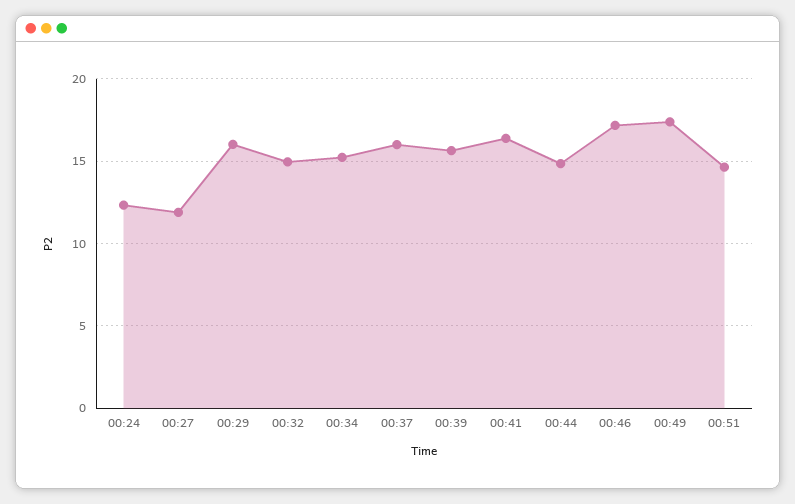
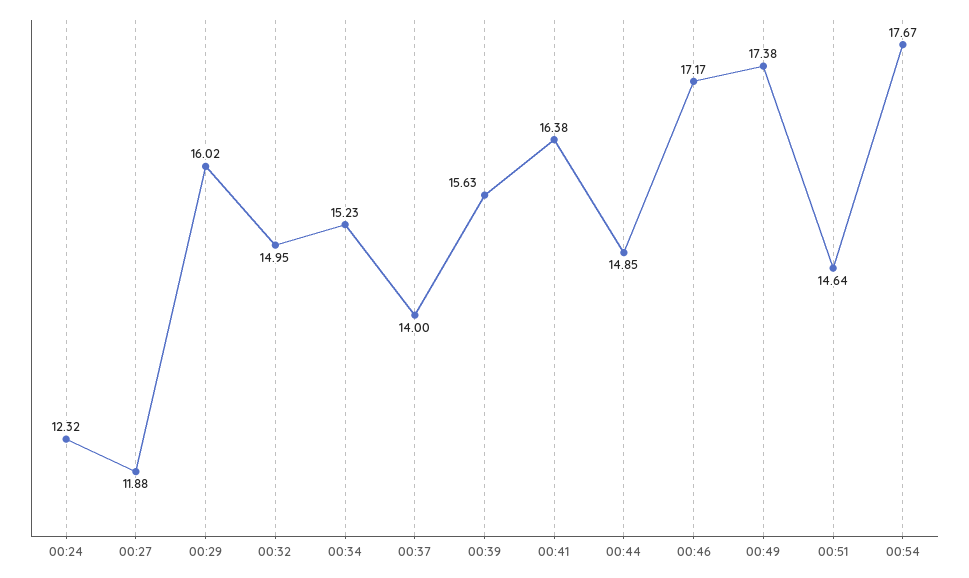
00:37: 16 -> 14
00:54: none -> 17.67

